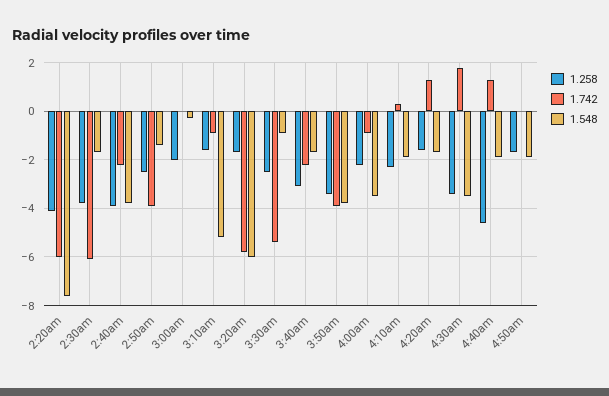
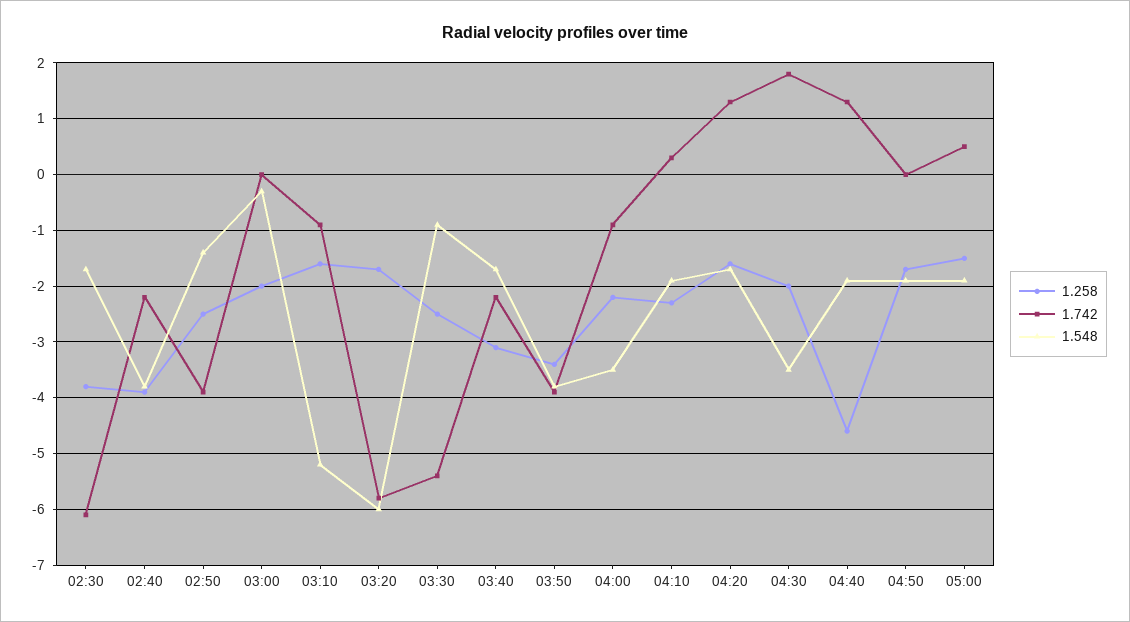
1.258, 2:20am: -4 -> none
1.742, 2:20am: -6 -> none
1.548, 2:20am: -7.5 -> none
1.258, 4:30am: -3.5 -> -2
1.258, 05:00: none -> -1.5
1.742, 05:00: none -> 0.5
1.548, 05:00: none -> -2

